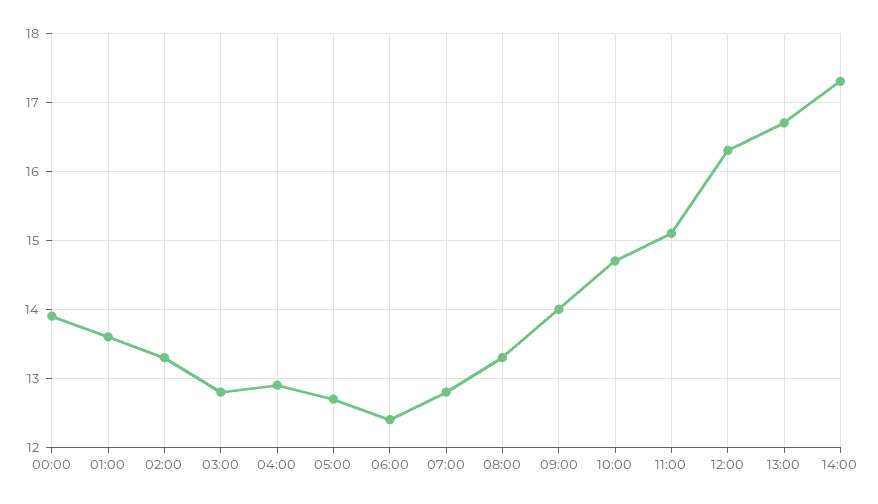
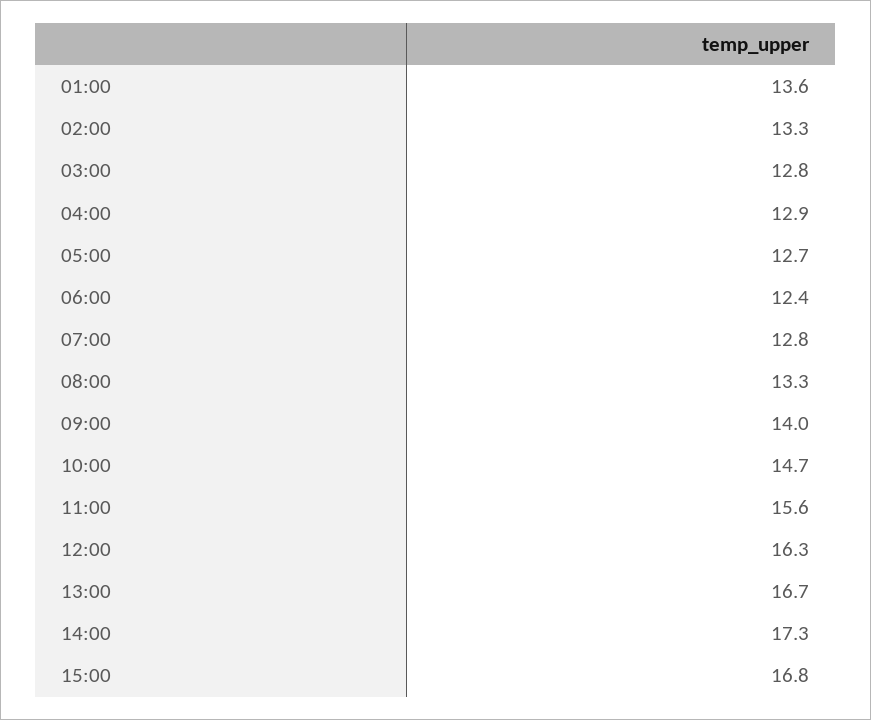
00:00: 13.9 -> none
11:00: 15.1 -> 15.6
15:00: none -> 16.8

